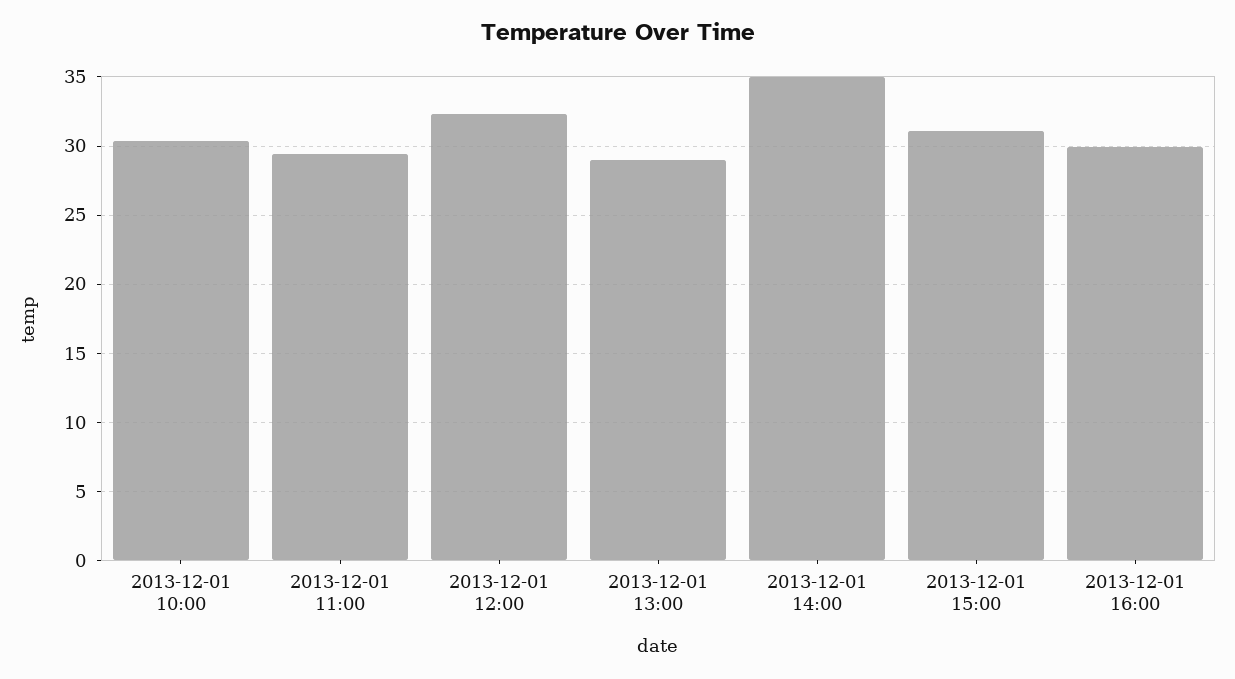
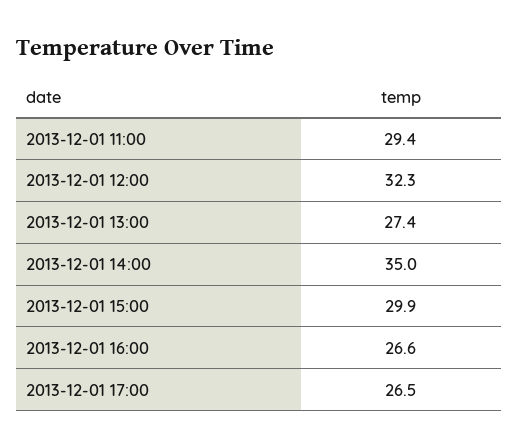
2013-12-01 10:00: 30.5 -> none
2013-12-01 13:00: 29 -> 27.4
2013-12-01 15:00: 31 -> 29.9
2013-12-01 16:00: 30 -> 26.6
2013-12-01 17:00: none -> 26.5

